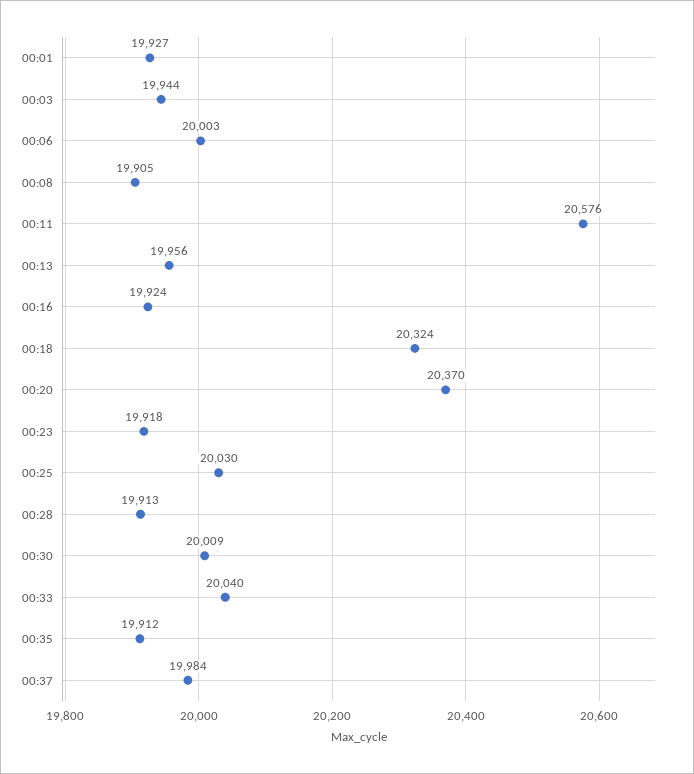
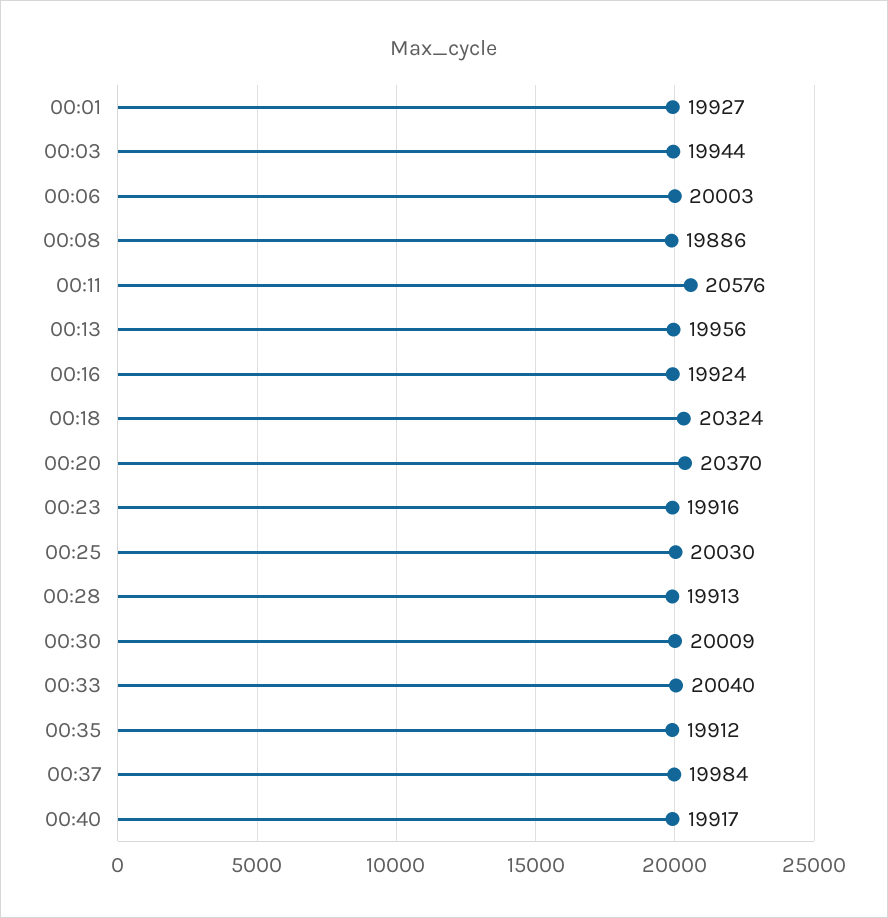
00:08: 19905 -> 19886
00:23: 19918 -> 19916
00:40: none -> 19917

